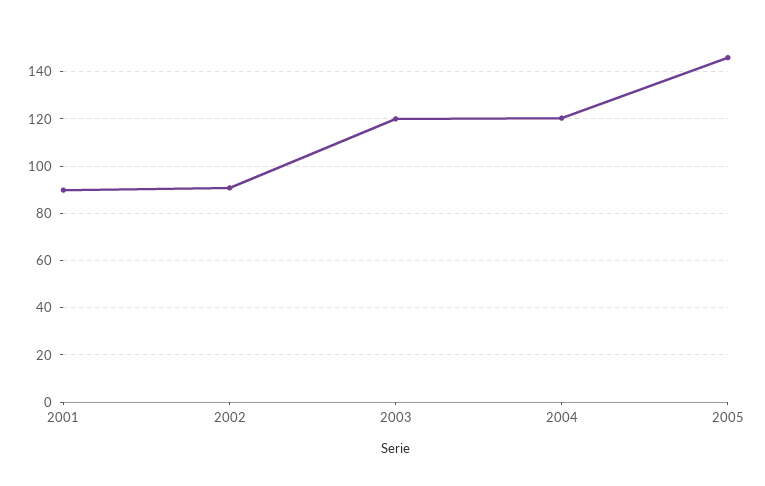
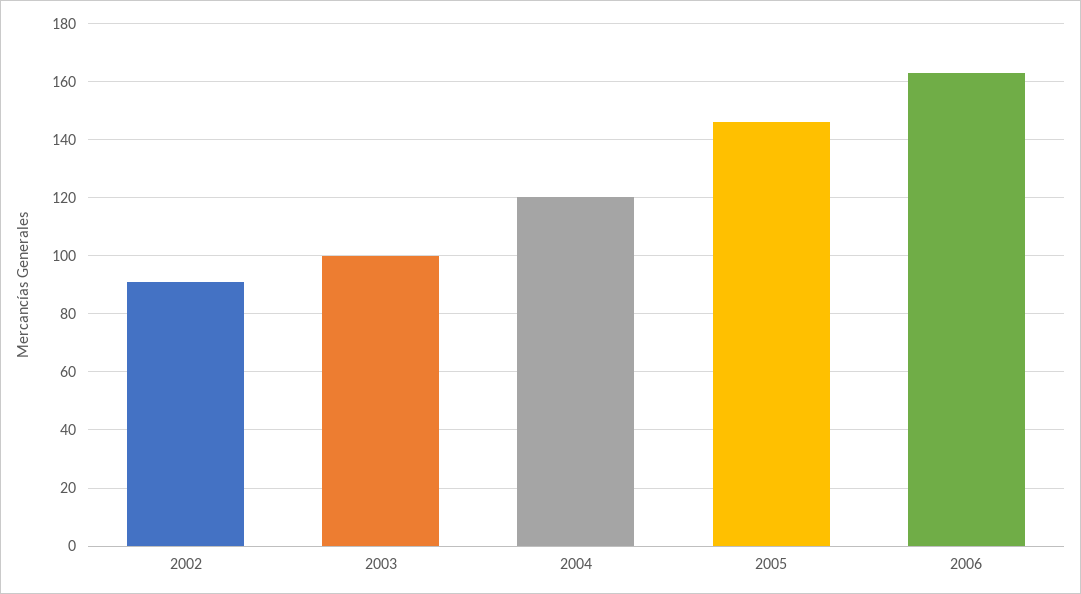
2001: 90 -> none
2003: 120 -> 100
2006: none -> 162.5

